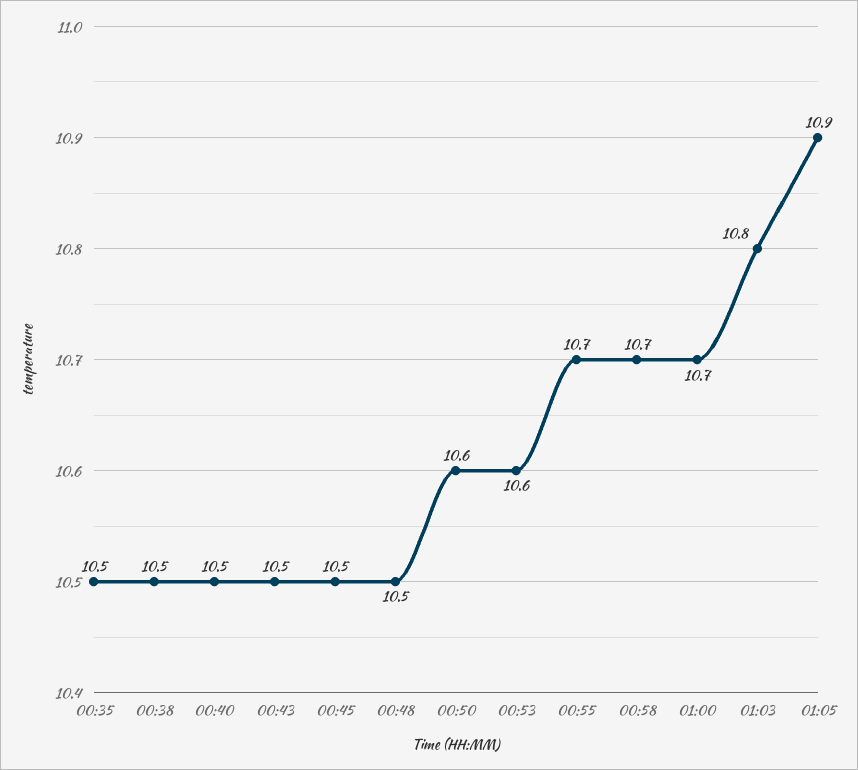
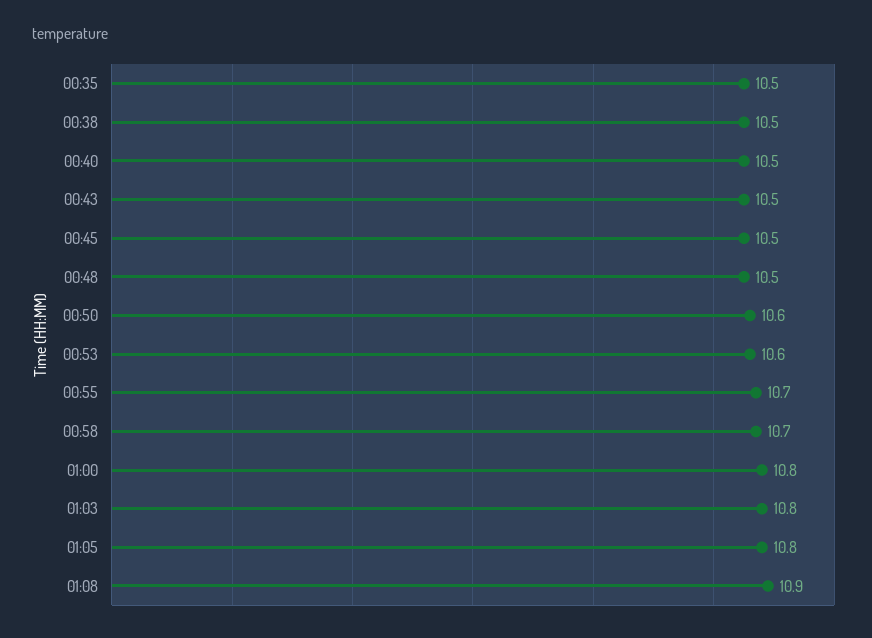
01:00: 10.7 -> 10.8
01:05: 10.9 -> 10.8
01:08: none -> 10.9

